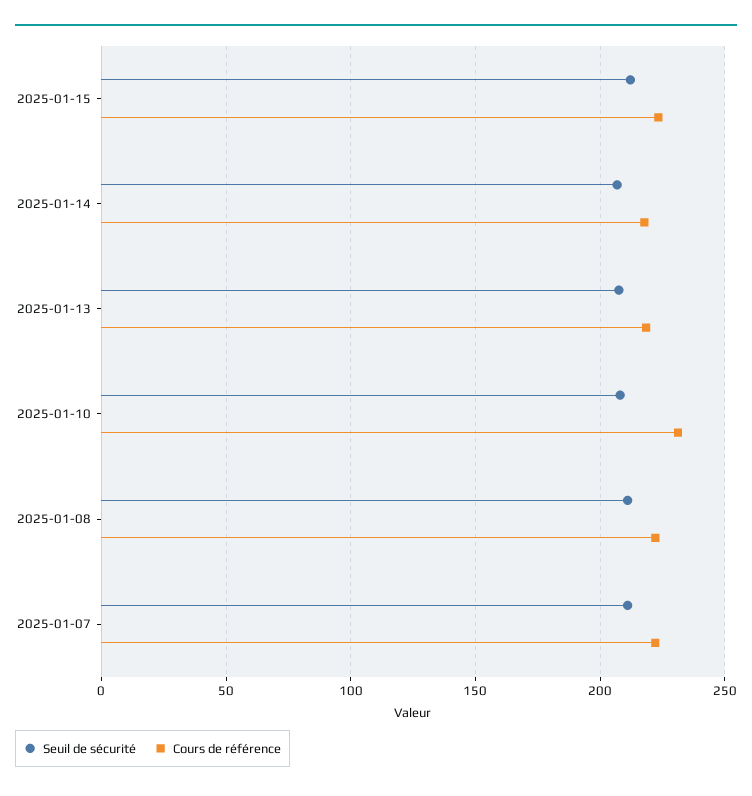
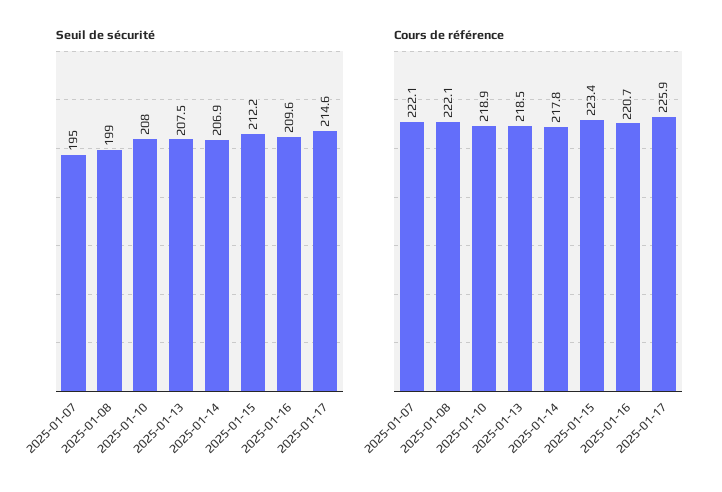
Cours de référence, 2025-01-10: 230 -> 218.9
Seuil de sécurité, 2025-01-08: 210 -> 199
Seuil de sécurité, 2025-01-07: 210 -> 195
Seuil de sécurité, 2025-01-16: none -> 209.6
Seuil de sécurité, 2025-01-17: none -> 214.6
Cours de référence, 2025-01-16: none -> 220.7
Cours de référence, 2025-01-17: none -> 225.9

